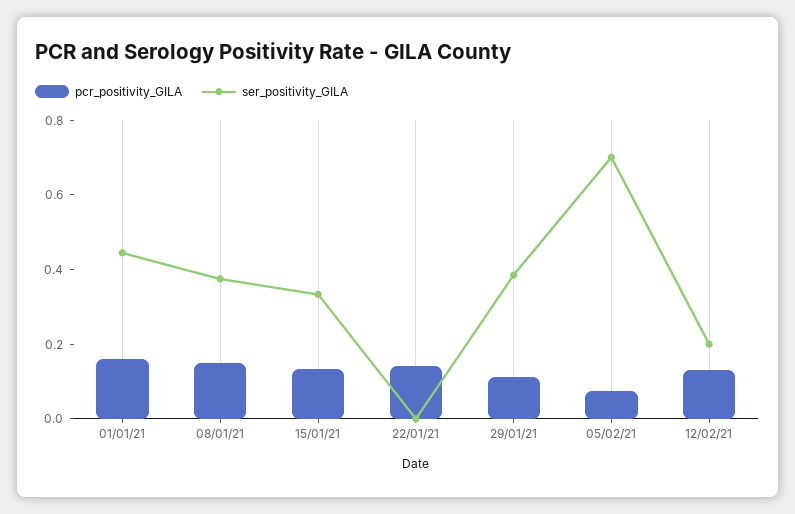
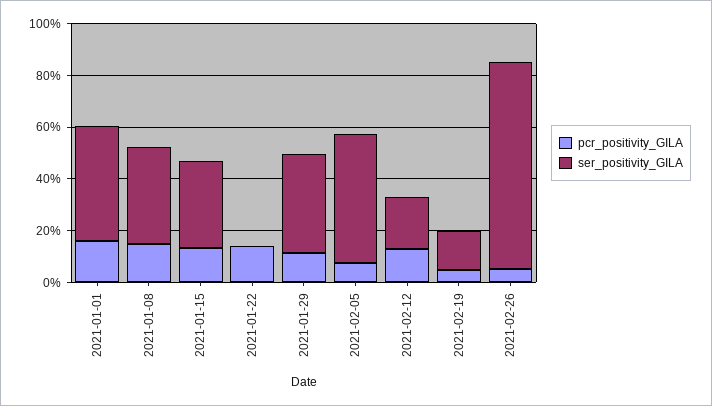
ser_positivity_GILA, 05/02/21: 0.7 -> 0.5
pcr_positivity_GILA, 2021-02-19: none -> 0.05
ser_positivity_GILA, 2021-02-19: none -> 0.15
pcr_positivity_GILA, 2021-02-26: none -> 0.05
ser_positivity_GILA, 2021-02-26: none -> 0.8

